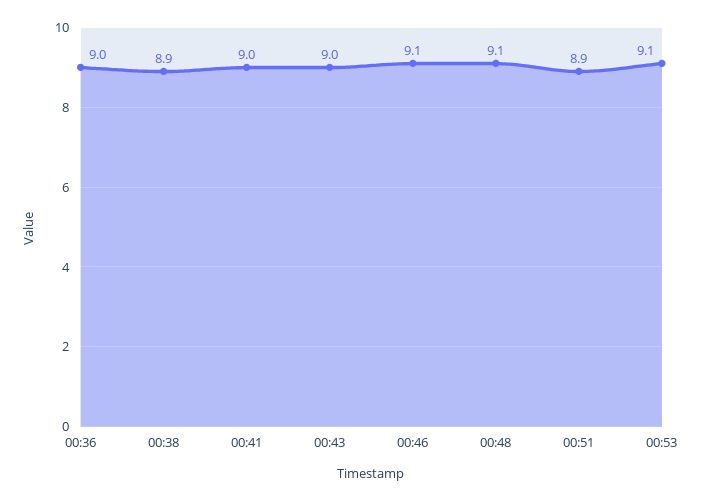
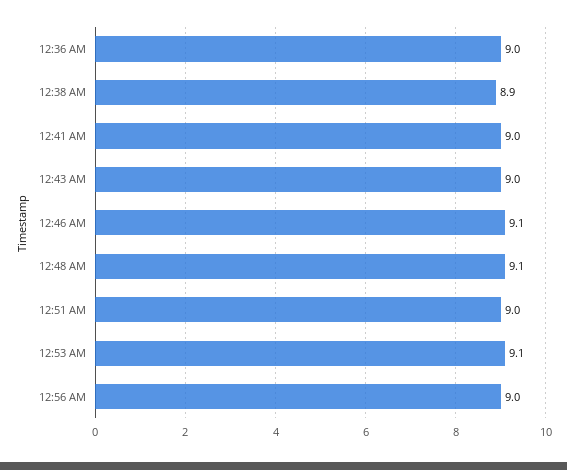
00:51: 8.9 -> 9
12:56 AM: none -> 9

